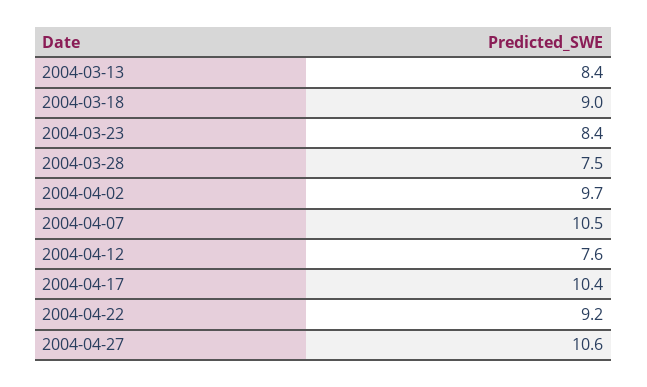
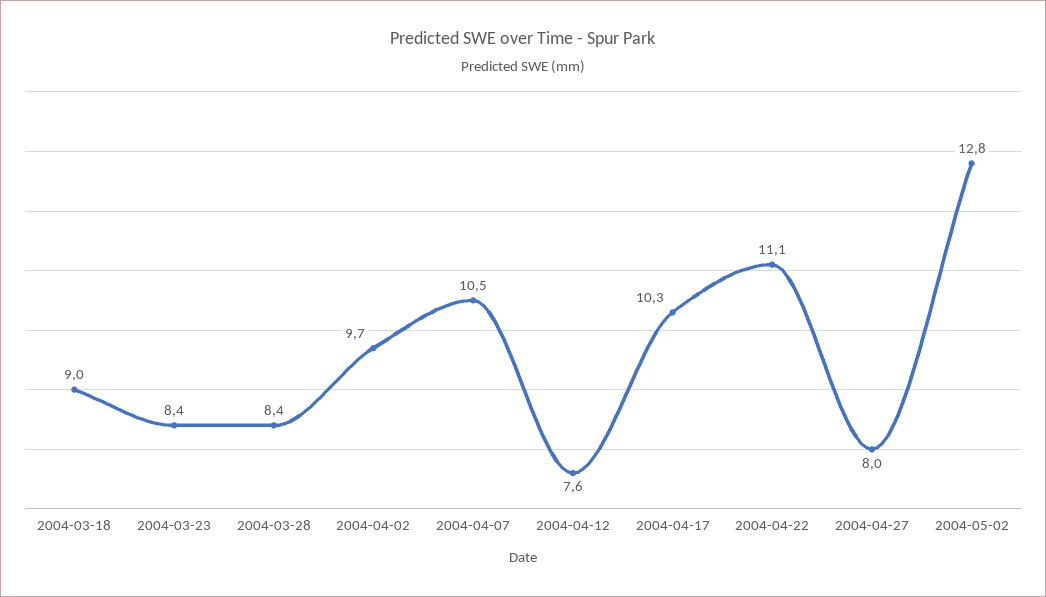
2004-03-13: 8.4 -> none
2004-03-28: 7.5 -> 8.4
2004-04-17: 10.4 -> 10.3
2004-04-22: 9.2 -> 11.1
2004-04-27: 10.6 -> 8
2004-05-02: none -> 12.8

